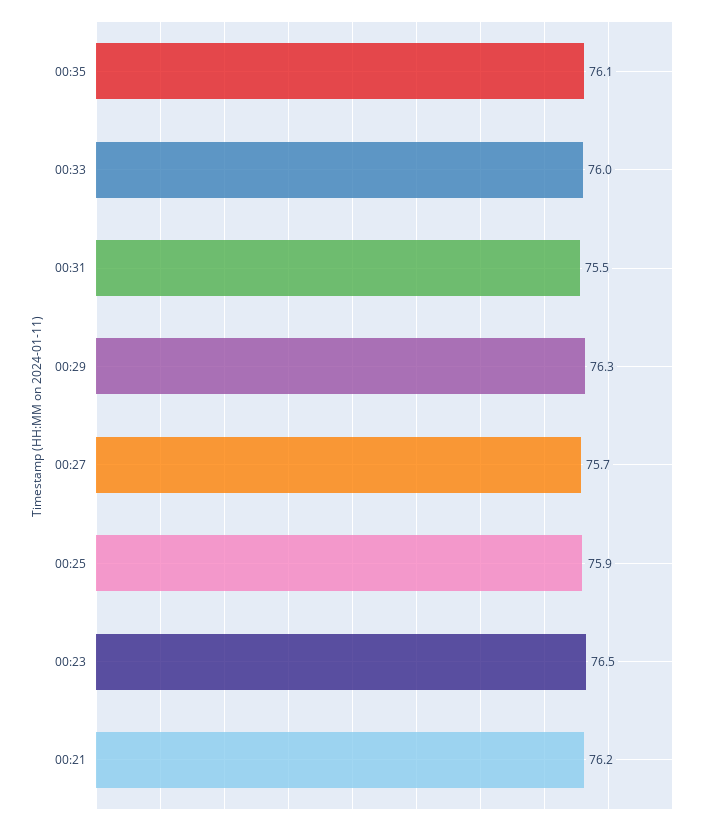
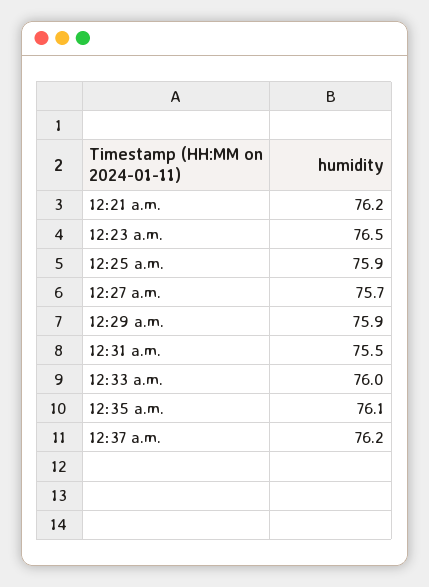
00:29: 76.3 -> 75.9
12:37 a.m.: none -> 76.2

